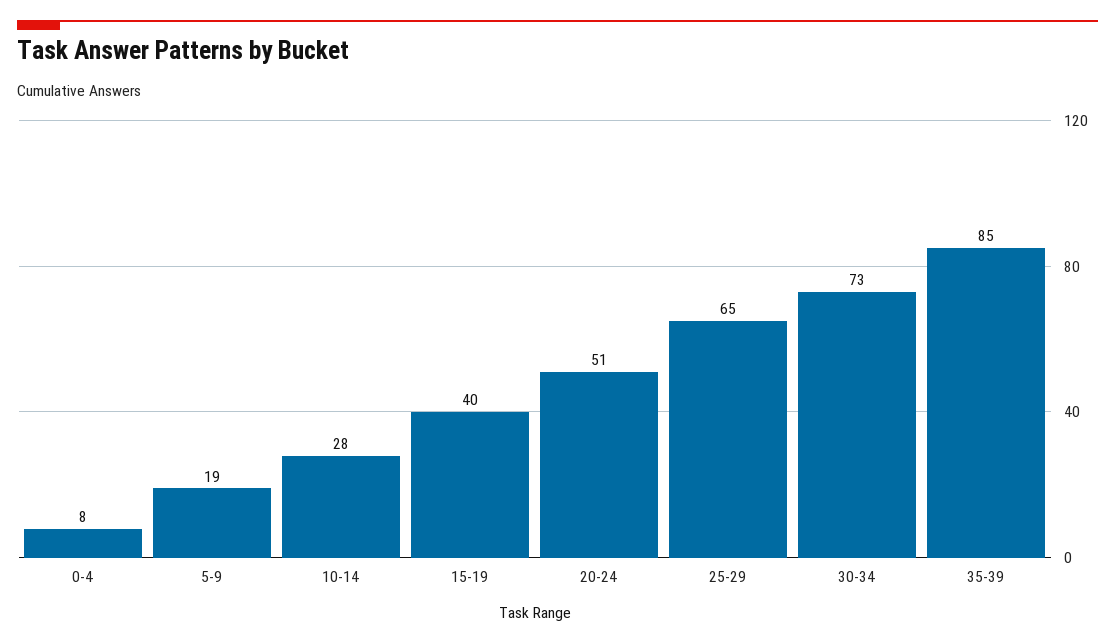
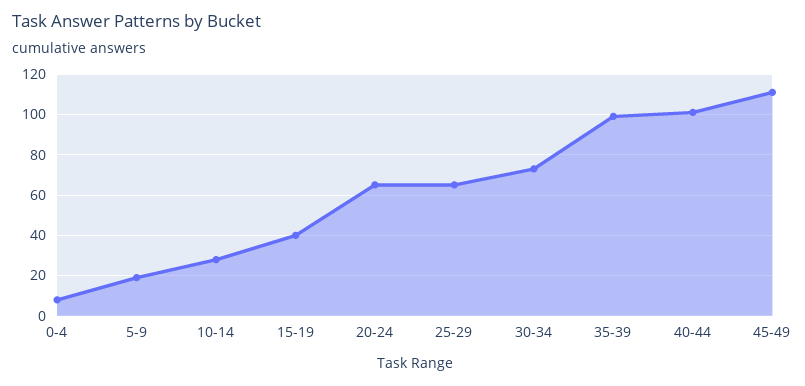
20-24: 51 -> 65
35-39: 85 -> 100
40-44: none -> 100
45-49: none -> 110

